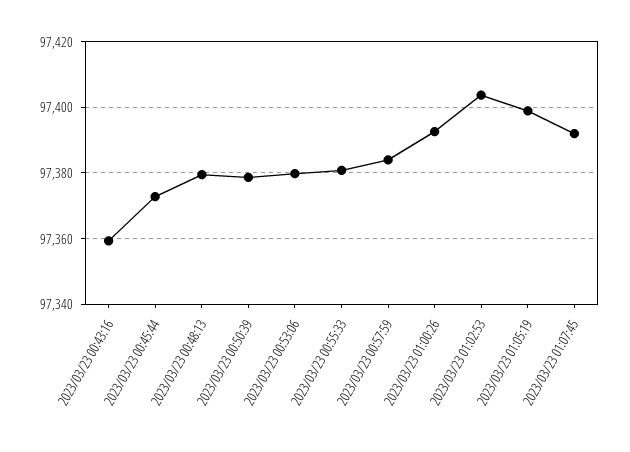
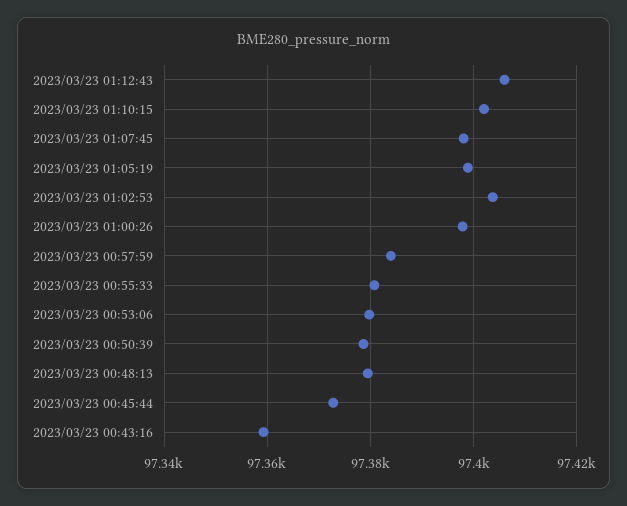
2023/03/23 01:00:26: 97392 -> 97398
2023/03/23 01:07:45: 97392 -> 97398
2023/03/23 01:12:43: none -> 97406
2023/03/23 01:10:15: none -> 97402

